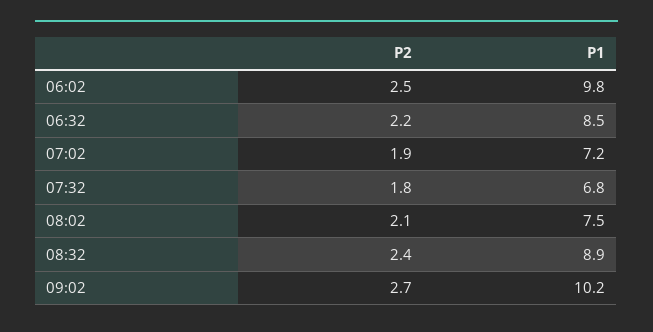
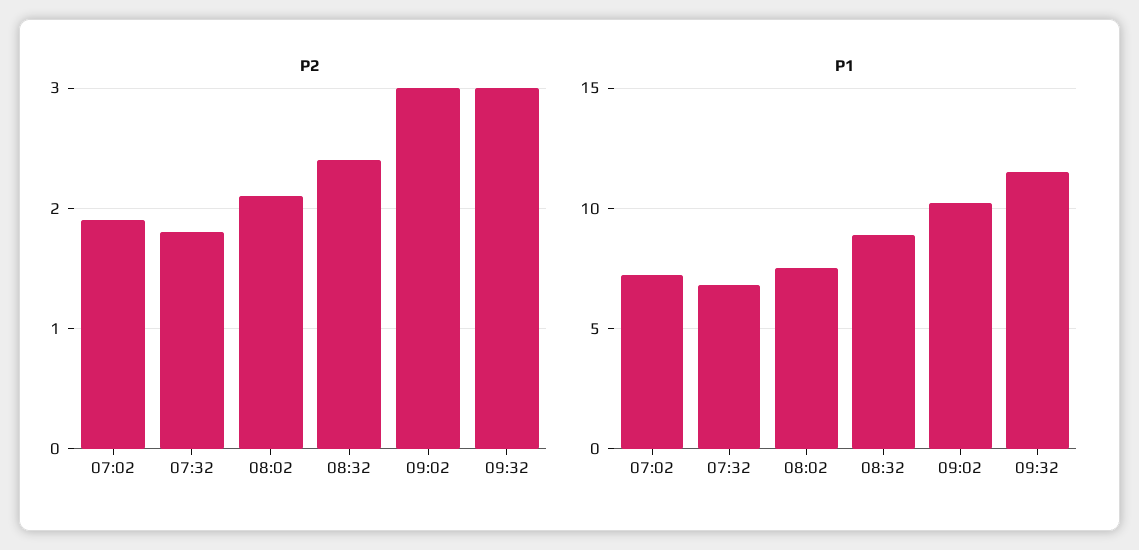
P2, 06:02: 2.5 -> none
P1, 06:02: 9.8 -> none
P2, 06:32: 2.2 -> none
P1, 06:32: 8.5 -> none
P2, 09:02: 2.7 -> 3
P2, 09:32: none -> 3
P1, 09:32: none -> 11.5

